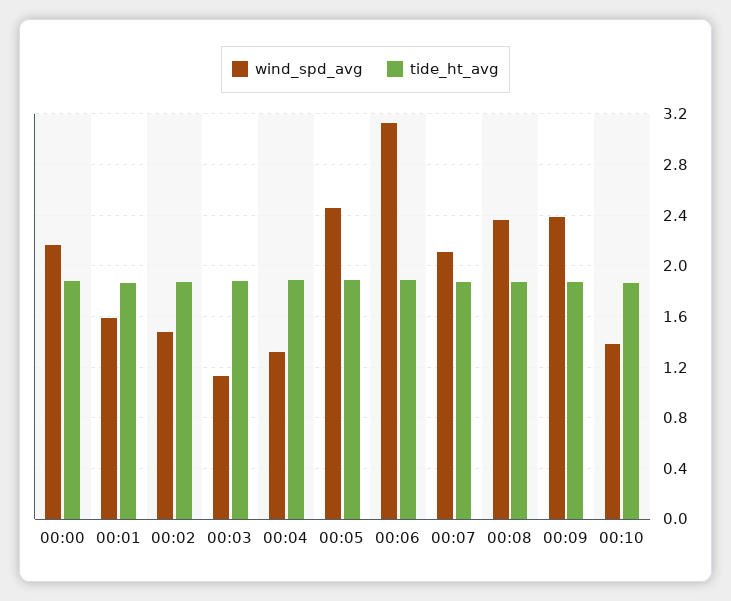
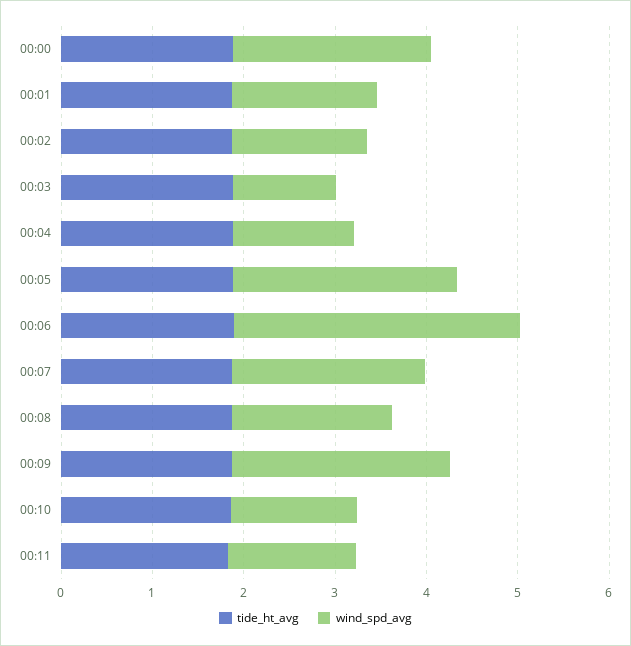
wind_spd_avg, 00:08: 2.35 -> 1.8
tide_ht_avg, 00:11: none -> 1.8
wind_spd_avg, 00:11: none -> 1.4

